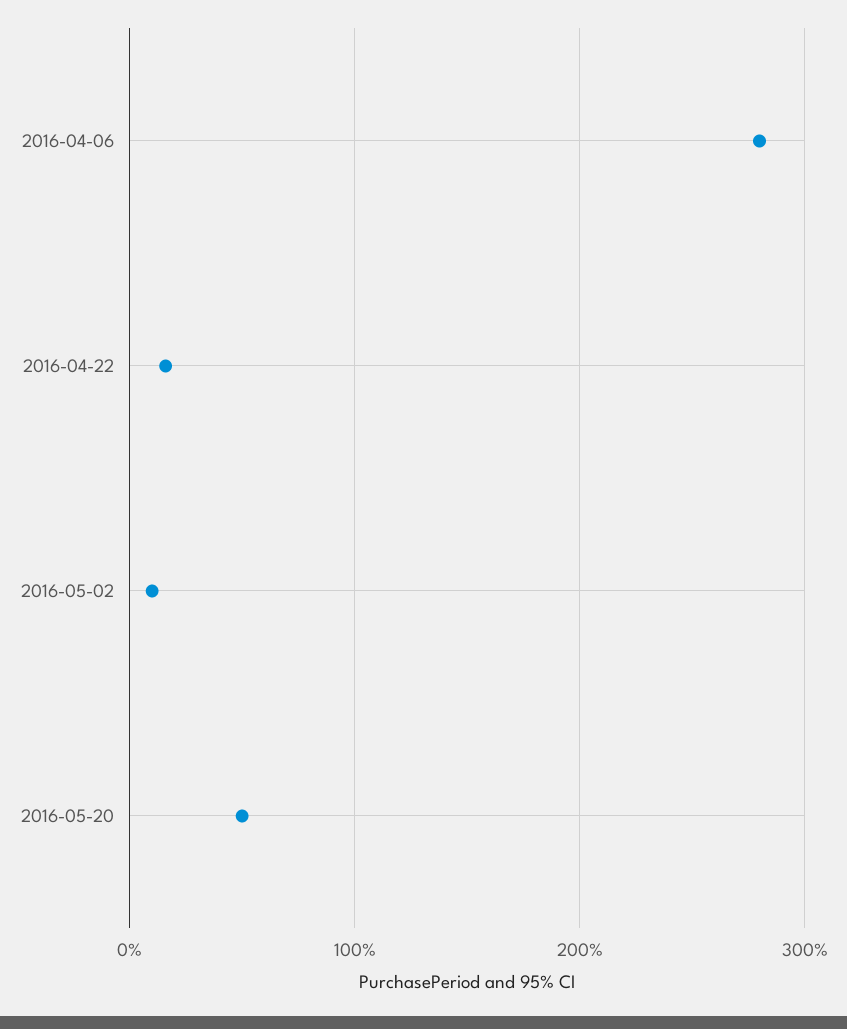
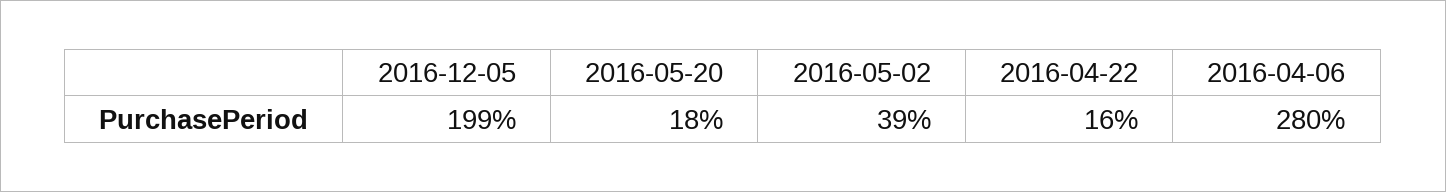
2016-05-02: 10 -> 39
2016-05-20: 50 -> 18
2016-12-05: none -> 199

